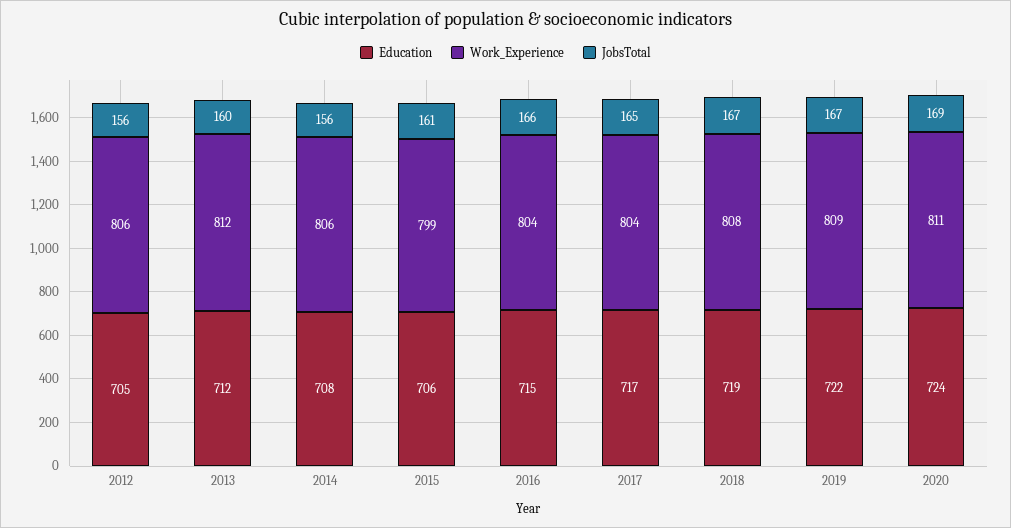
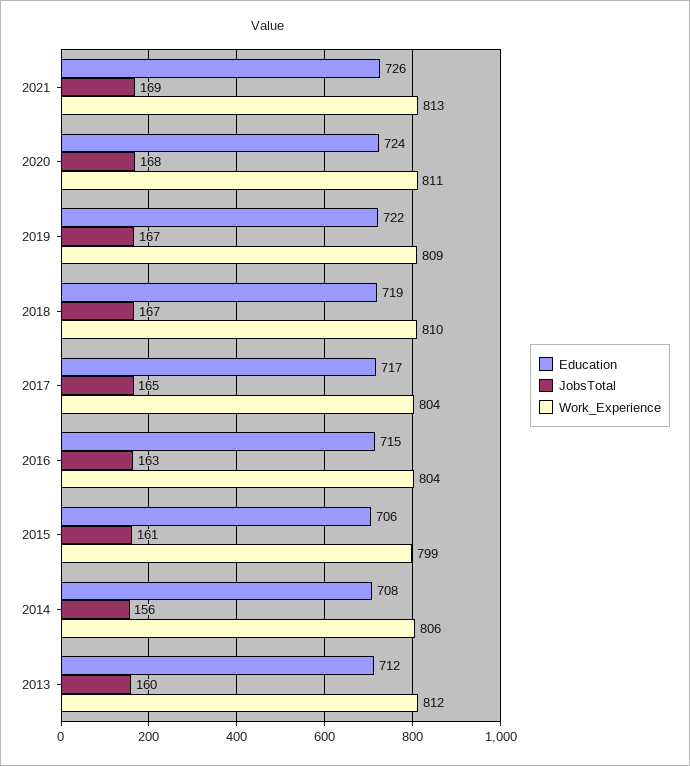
Education, 2012: 705 -> none
Work_Experience, 2012: 806 -> none
JobsTotal, 2012: 156 -> none
JobsTotal, 2016: 166 -> 163
Work_Experience, 2018: 808 -> 810
JobsTotal, 2020: 169 -> 168
Education, 2021: none -> 726
JobsTotal, 2021: none -> 169
Work_Experience, 2021: none -> 813

